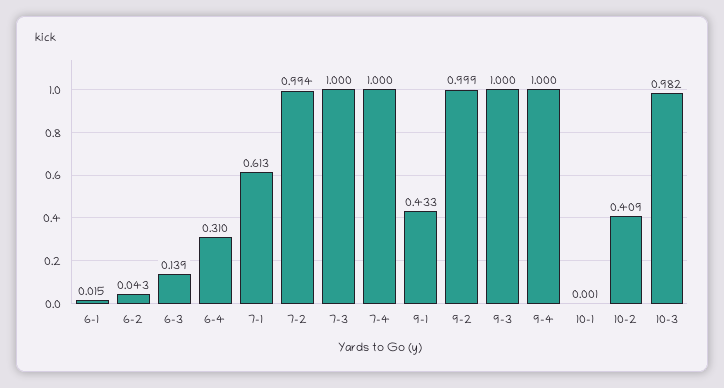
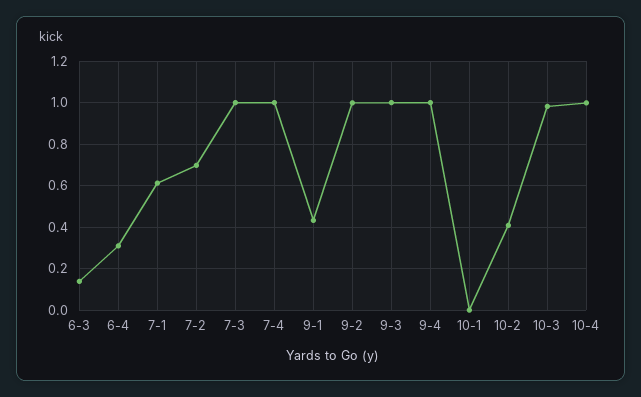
6-1: 0.015 -> none
6-2: 0.043 -> none
7-2: 0.994 -> 0.7
10-4: none -> 1

